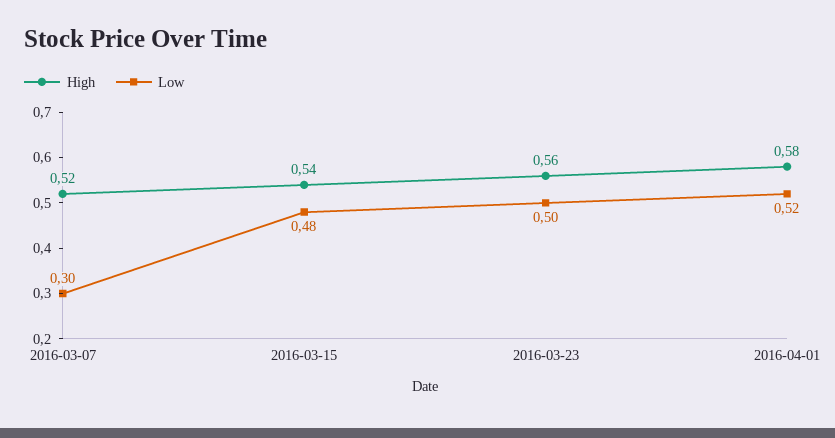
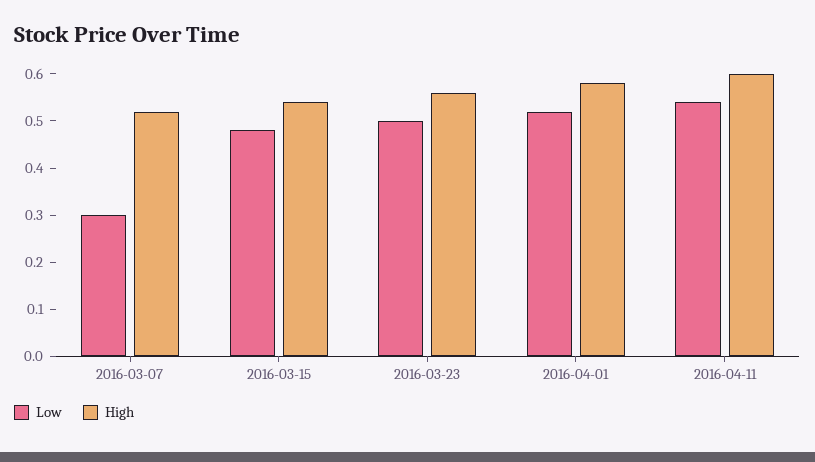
Low, 2016-04-11: none -> 0.55
High, 2016-04-11: none -> 0.6

